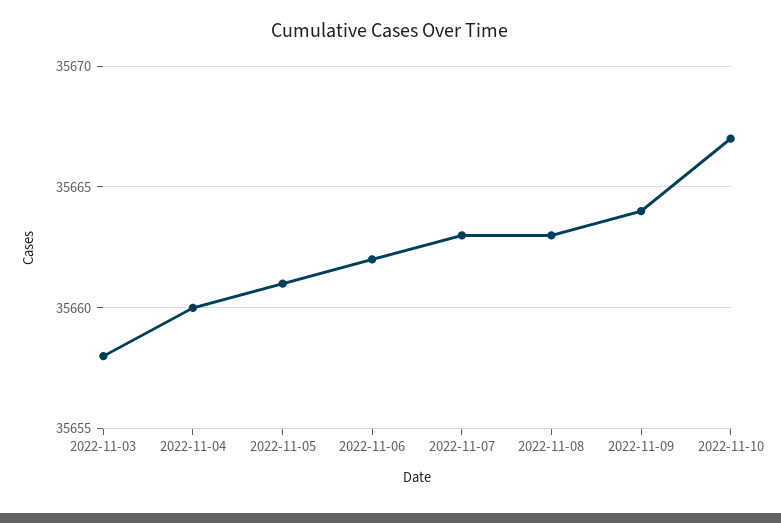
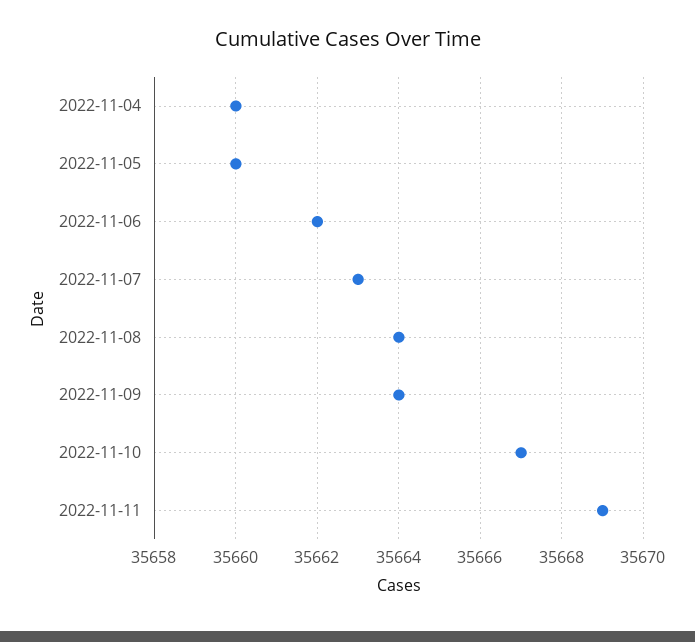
2022-11-03: 35658 -> none
2022-11-05: 35661 -> 35660
2022-11-08: 35663 -> 35664
2022-11-11: none -> 35669

